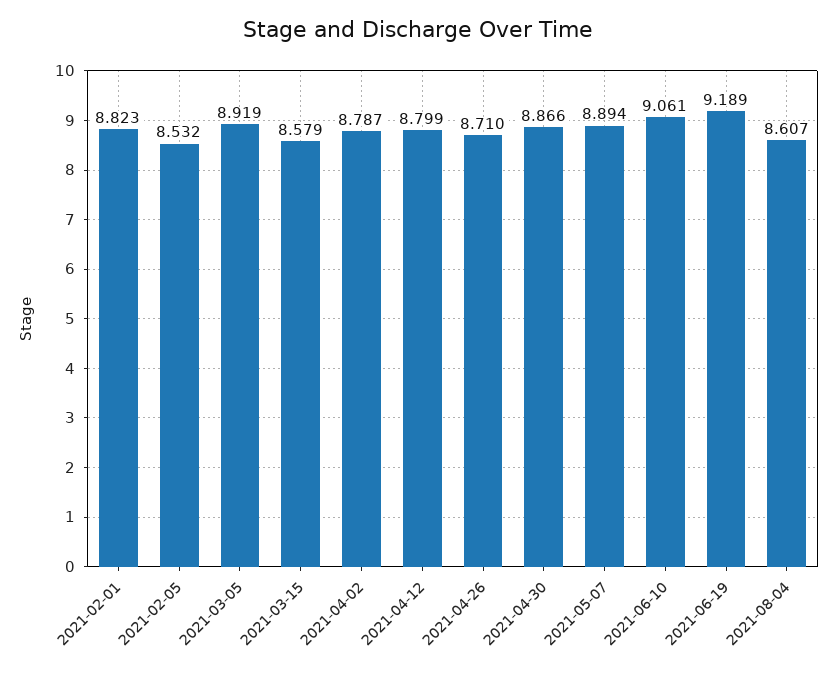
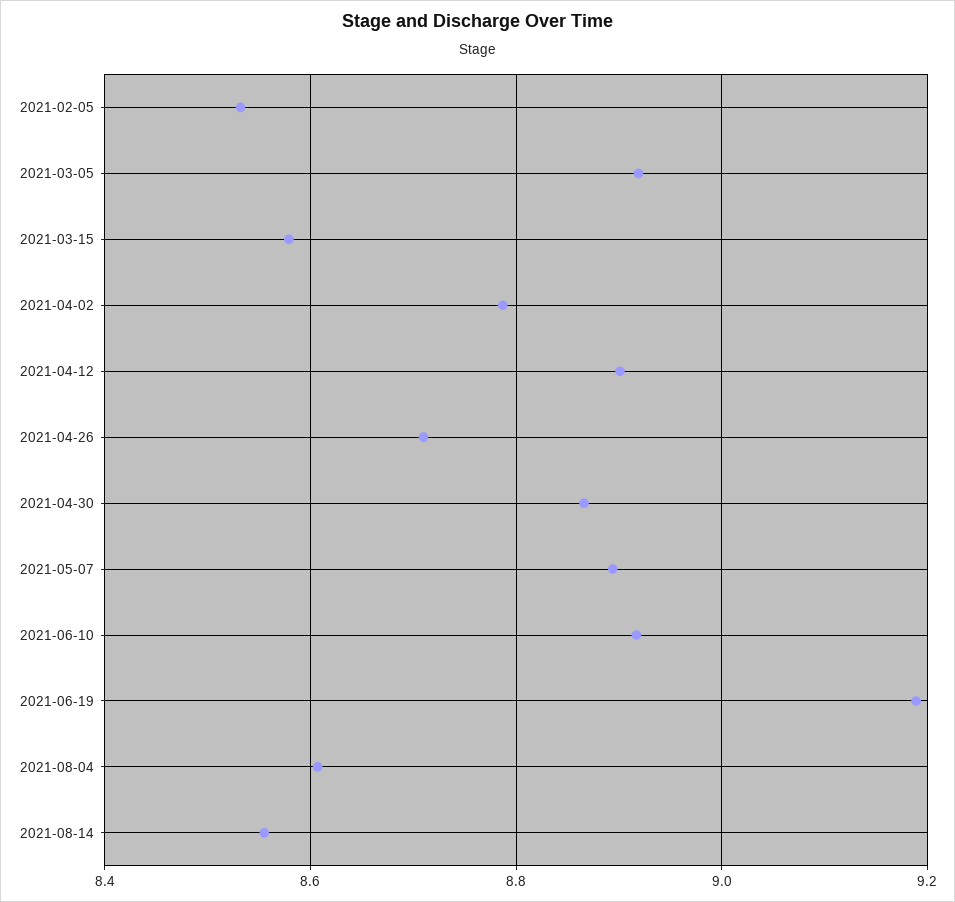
2021-02-01: 8.823 -> none
2021-04-12: 8.799 -> 8.9
2021-06-10: 9.061 -> 8.92
2021-08-14: none -> 8.56

